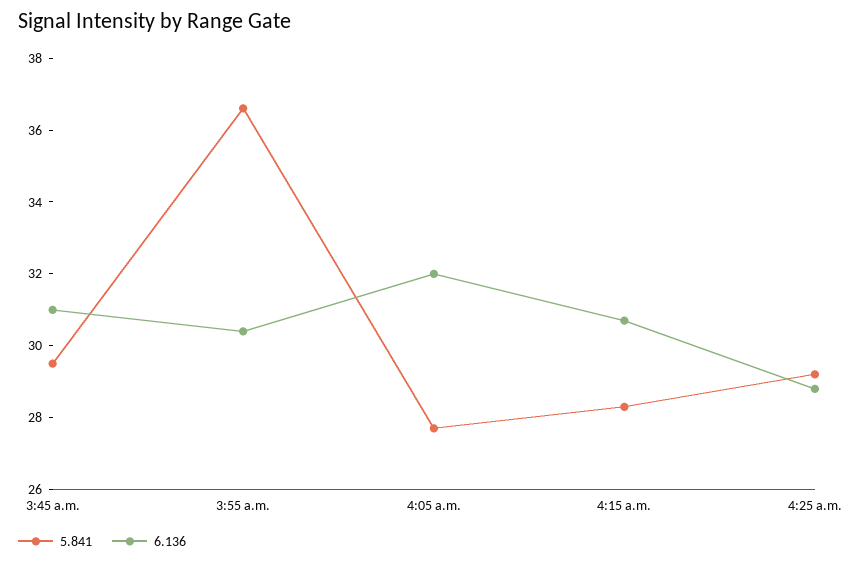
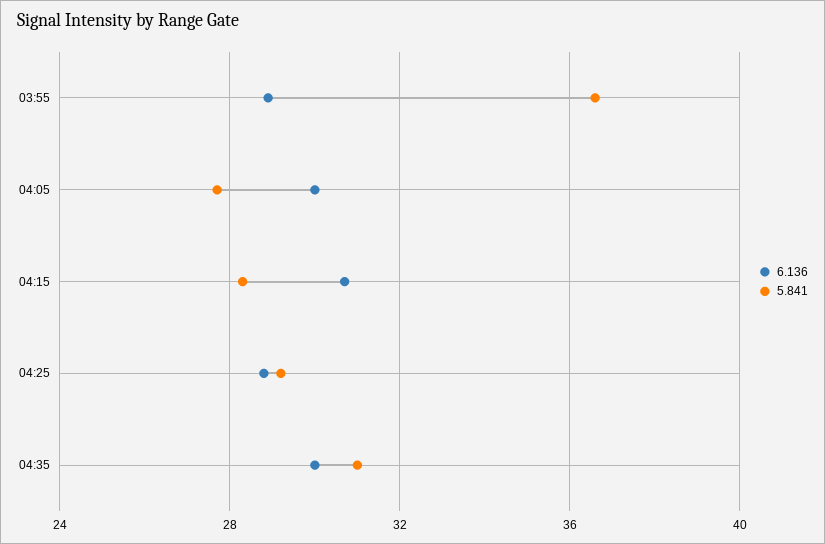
5.841, 3:45 a.m.: 29.5 -> none
6.136, 3:45 a.m.: 31 -> none
6.136, 3:55 a.m.: 30.5 -> 29
6.136, 4:05 a.m.: 32 -> 30
6.136, 04:35: none -> 30
5.841, 04:35: none -> 31

